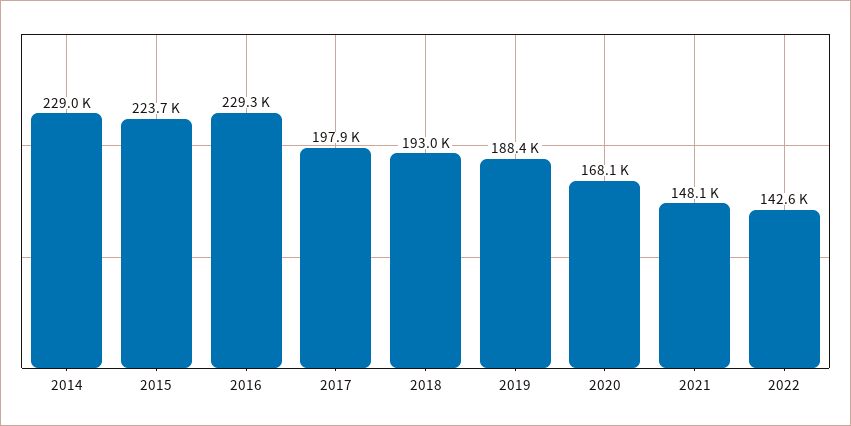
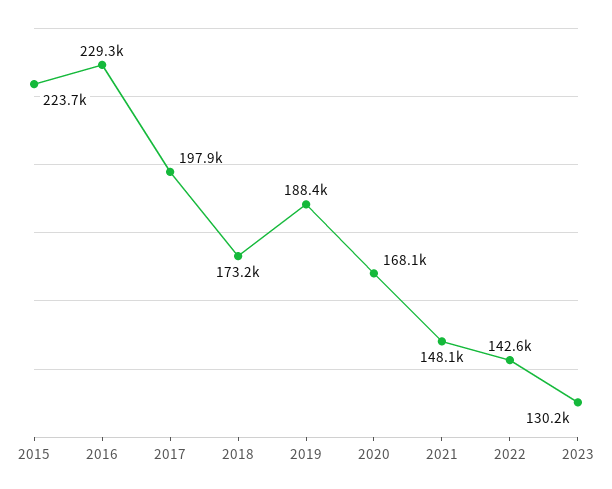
2014: 229000 -> none
2018: 193000 -> 173200
2023: none -> 130200

